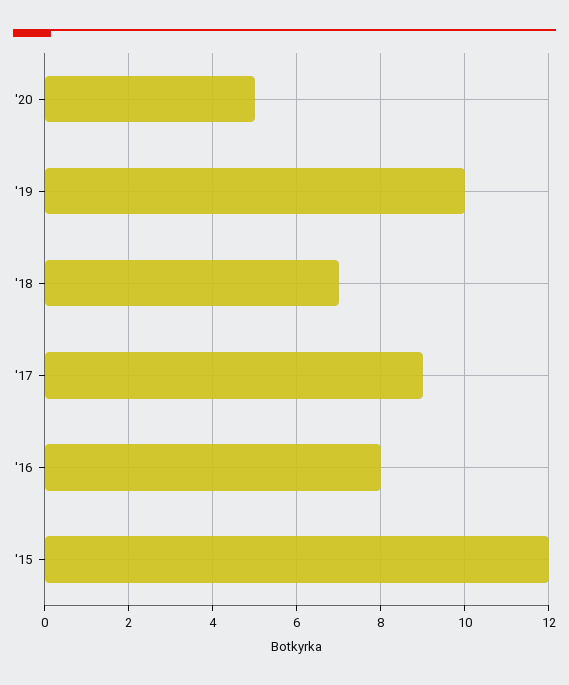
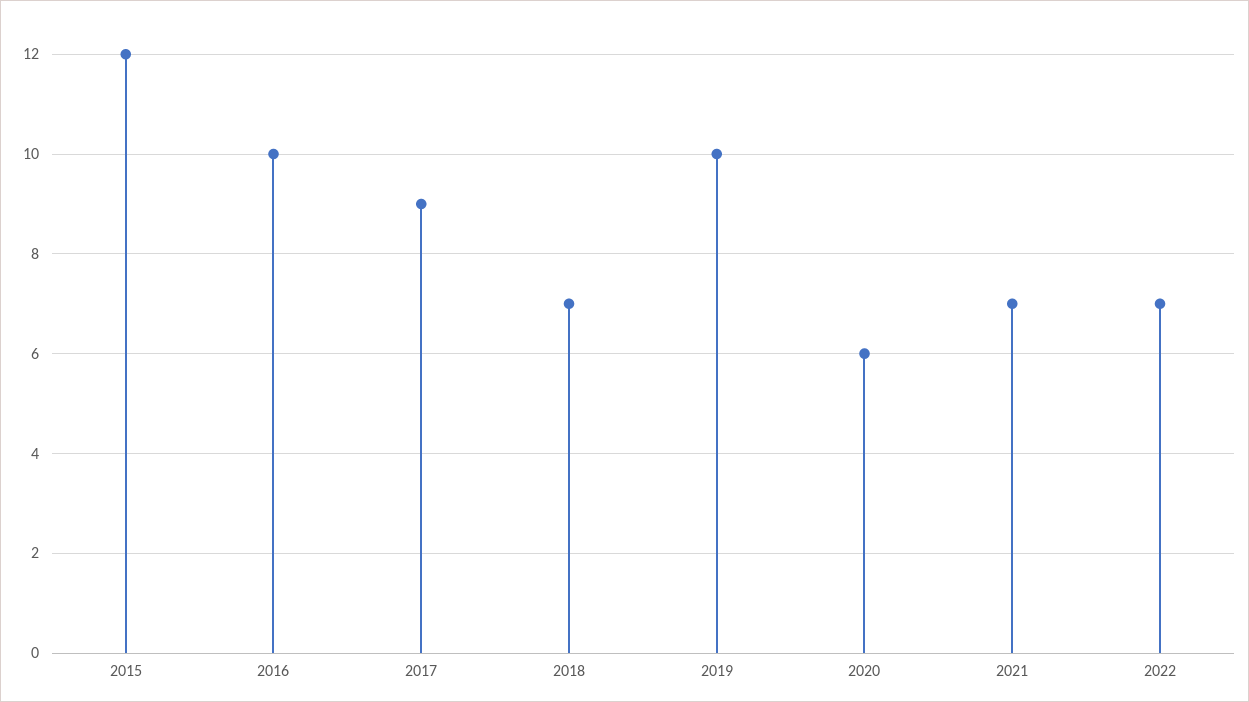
'20: 5 -> 6
'16: 8 -> 10
2021: none -> 7
2022: none -> 7

